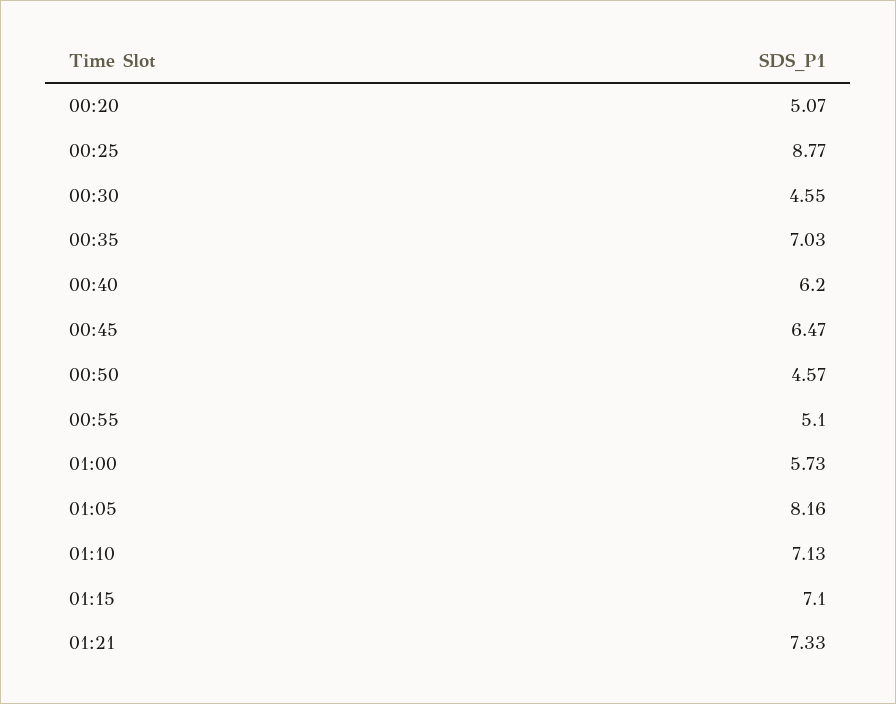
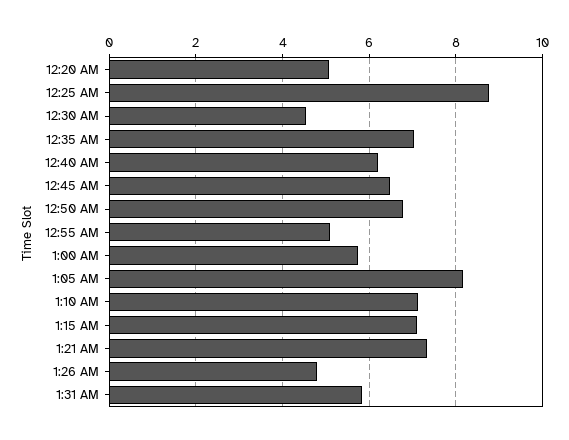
00:50: 4.57 -> 6.8
1:26 AM: none -> 4.8
1:31 AM: none -> 5.8

